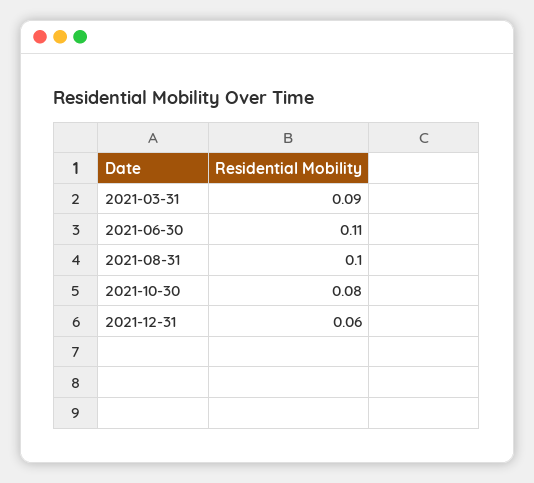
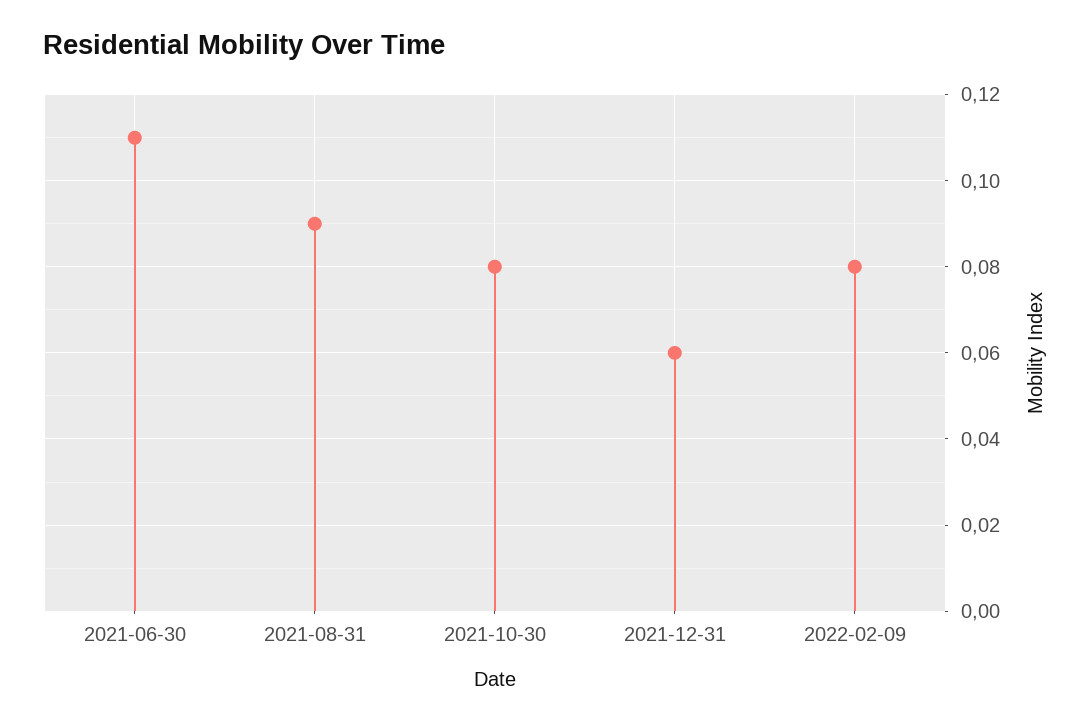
2021-03-31: 0.09 -> none
2021-08-31: 0.1 -> 0.09
2022-02-09: none -> 0.08

